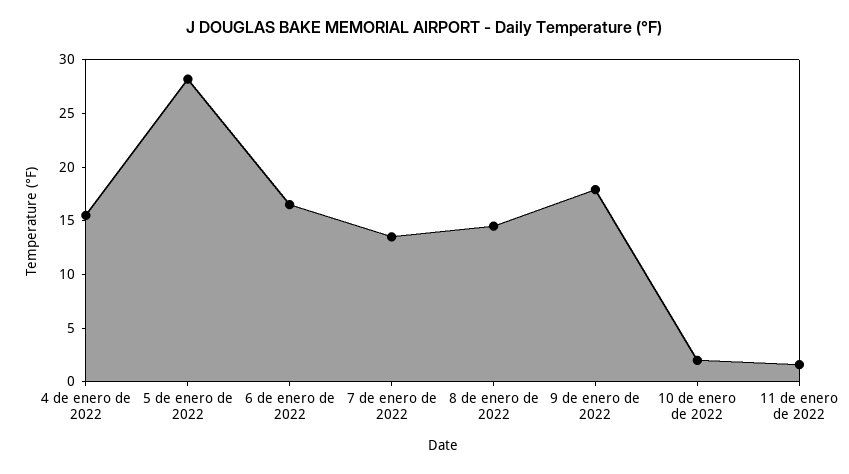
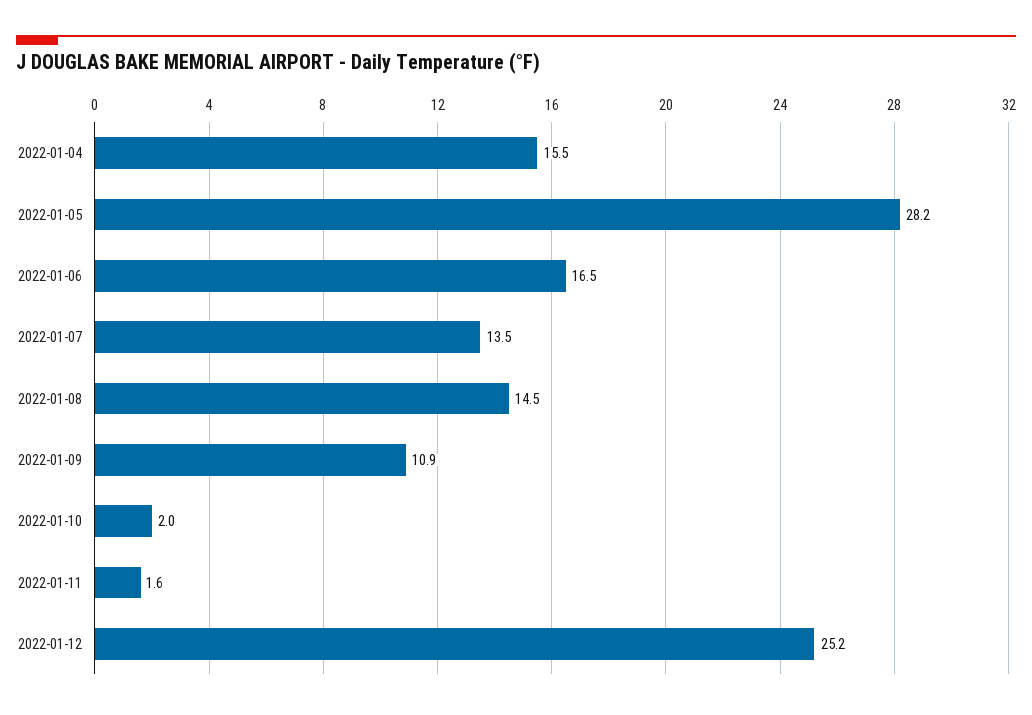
9 de enero de 2022: 18 -> 10.9
2022-01-12: none -> 25.2

